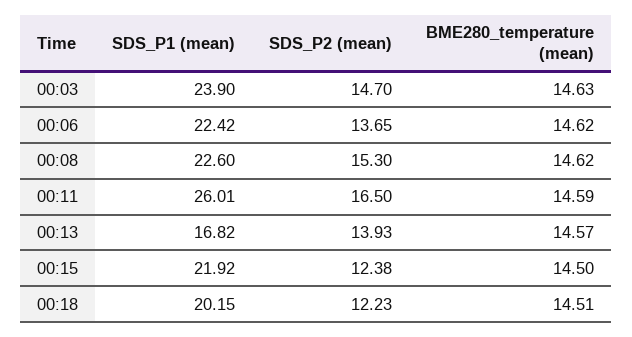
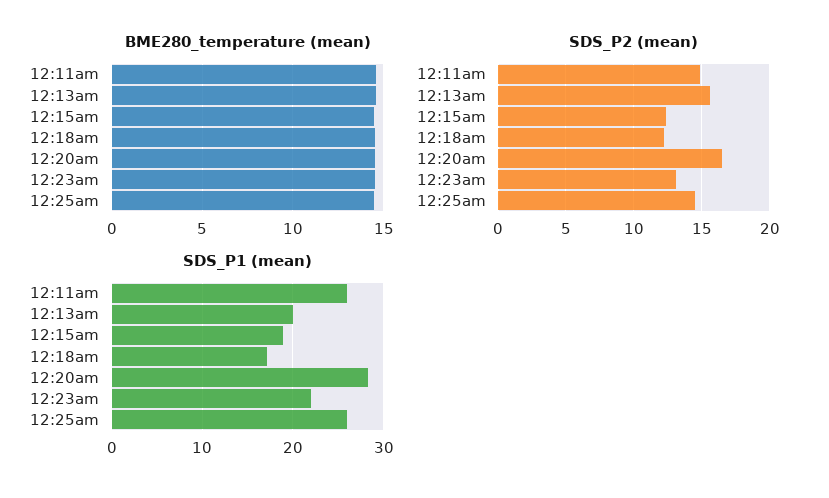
SDS_P1 (mean), 00:03: 23.9 -> none
SDS_P2 (mean), 00:03: 14.7 -> none
BME280_temperature (mean), 00:03: 14.63 -> none
SDS_P1 (mean), 00:06: 22.42 -> none
SDS_P2 (mean), 00:06: 13.65 -> none
BME280_temperature (mean), 00:06: 14.62 -> none
SDS_P1 (mean), 00:08: 22.6 -> none
SDS_P2 (mean), 00:08: 15.3 -> none
BME280_temperature (mean), 00:08: 14.62 -> none
SDS_P2 (mean), 00:11: 16.5 -> 15
SDS_P1 (mean), 00:13: 16.82 -> 20
SDS_P2 (mean), 00:13: 13.93 -> 15.5
SDS_P1 (mean), 00:15: 21.92 -> 19
SDS_P1 (mean), 00:18: 20.15 -> 17
BME280_temperature (mean), 12:20am: none -> 14.5
BME280_temperature (mean), 12:23am: none -> 14.5
BME280_temperature (mean), 12:25am: none -> 14.5
SDS_P2 (mean), 12:20am: none -> 16.5
SDS_P2 (mean), 12:23am: none -> 13
SDS_P2 (mean), 12:25am: none -> 14.5
SDS_P1 (mean), 12:20am: none -> 28
SDS_P1 (mean), 12:23am: none -> 22
SDS_P1 (mean), 12:25am: none -> 26

